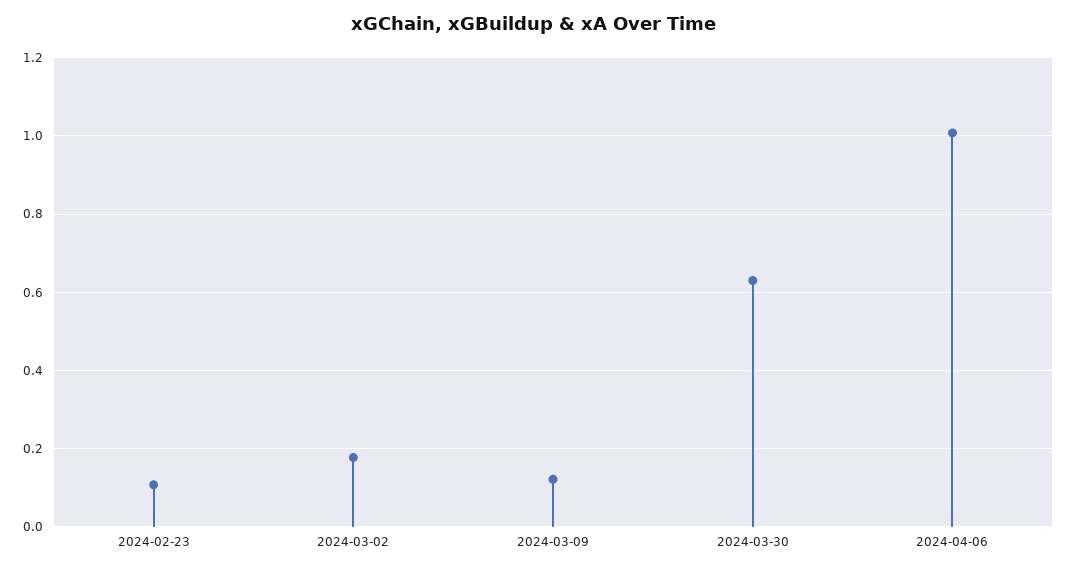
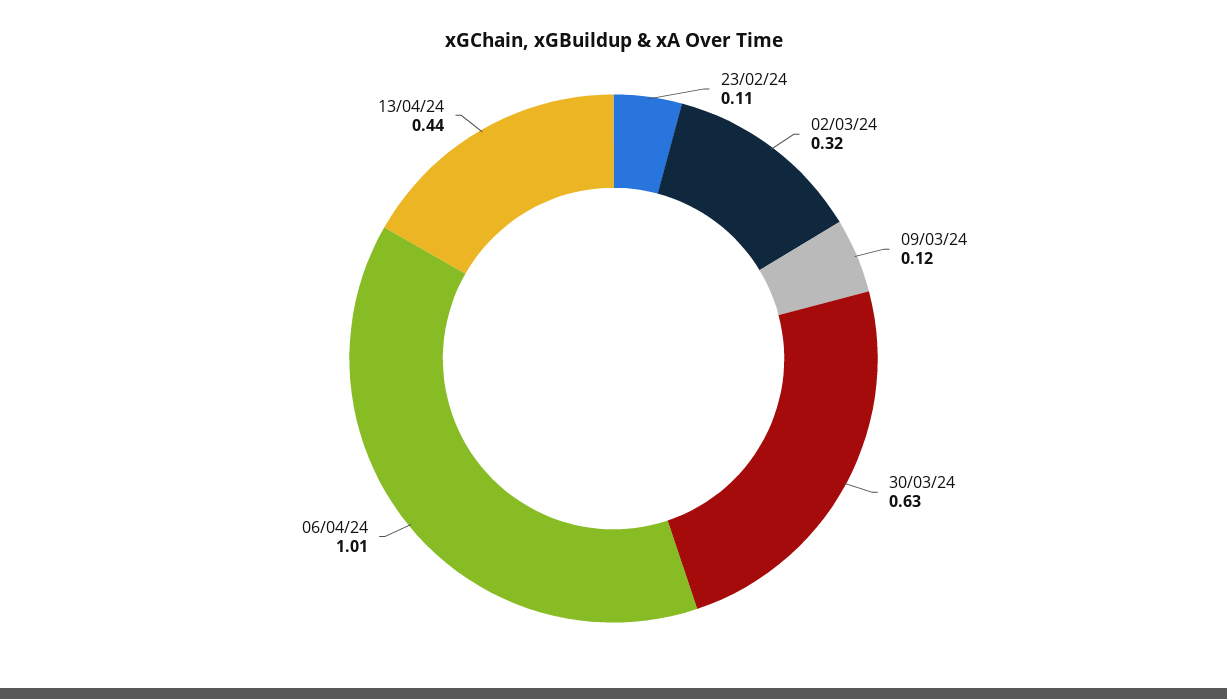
2024-03-02: 0.18 -> 0.32
13/04/24: none -> 0.44

